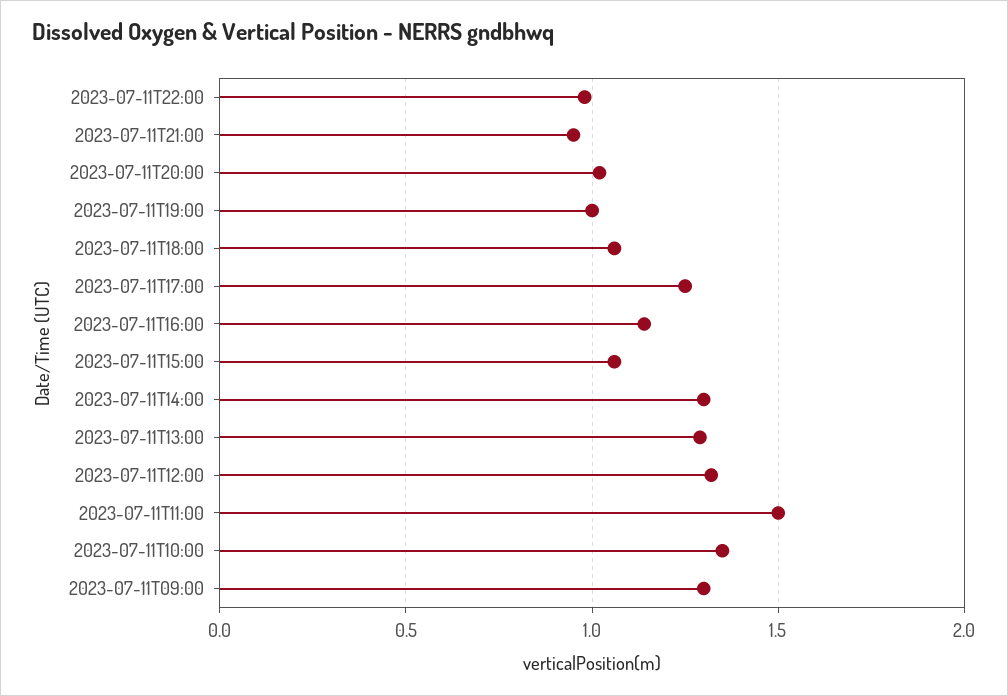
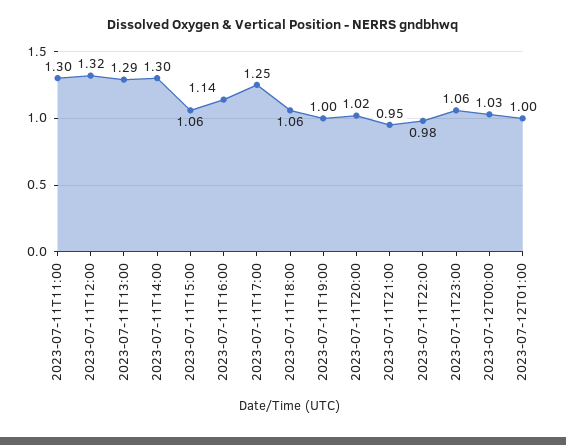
2023-07-11T11:00: 1.5 -> 1.3
2023-07-11T10:00: 1.35 -> none
2023-07-11T09:00: 1.3 -> none
2023-07-11T23:00: none -> 1.06
2023-07-12T00:00: none -> 1.03
2023-07-12T01:00: none -> 1

